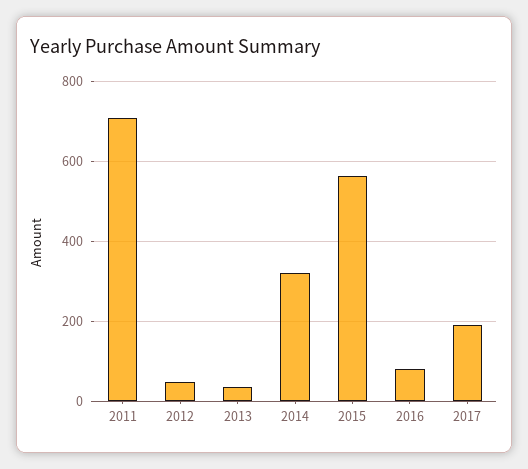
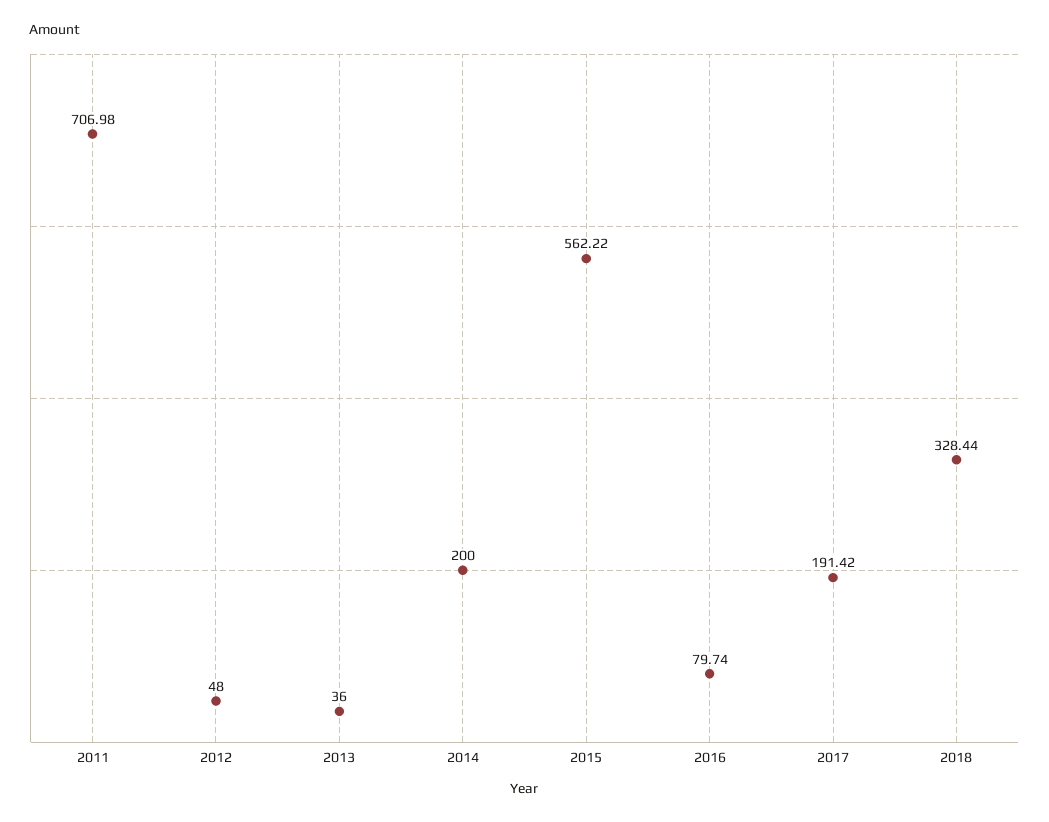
2014: 320 -> 200
2018: none -> 328.44

